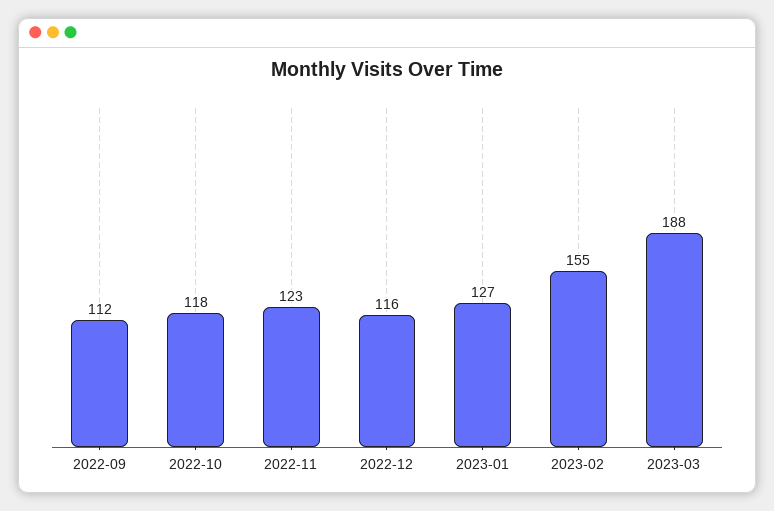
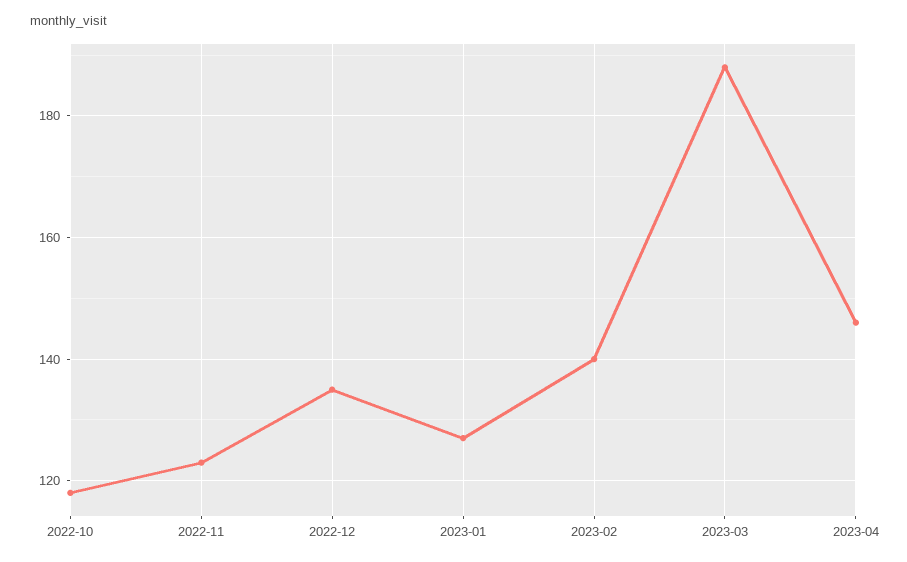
2022-09: 112 -> none
2022-12: 116 -> 135
2023-02: 155 -> 140
2023-04: none -> 145

